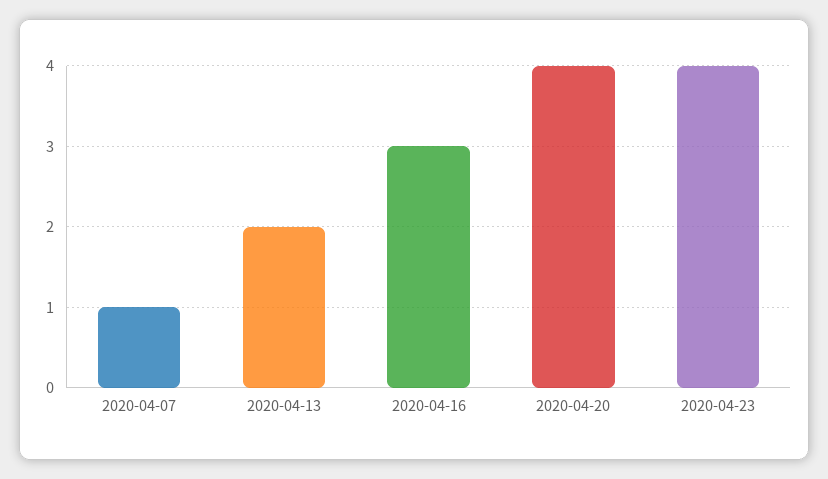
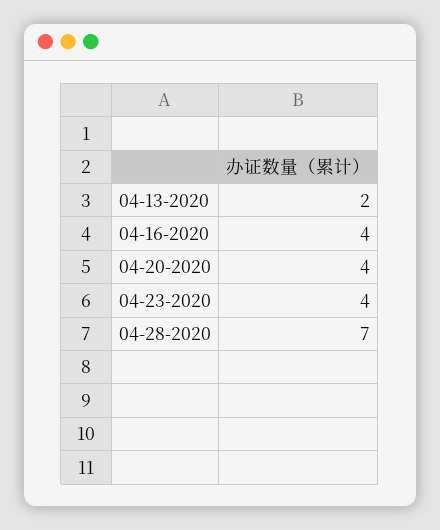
2020-04-07: 1 -> none
2020-04-16: 3 -> 4
04-28-2020: none -> 7

